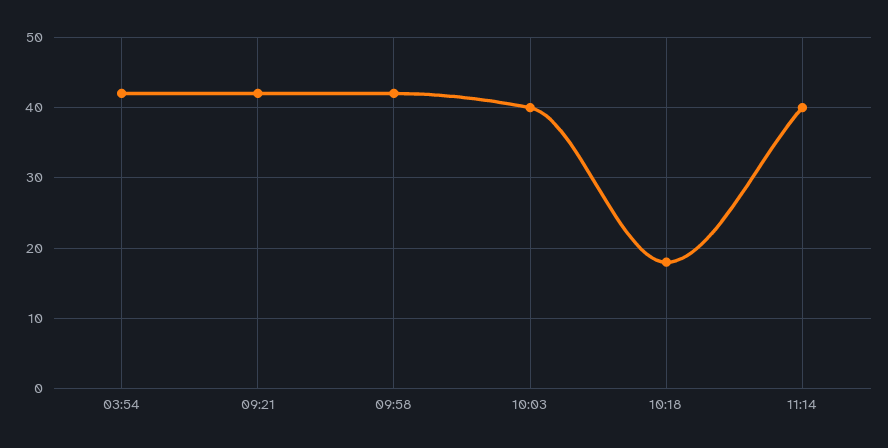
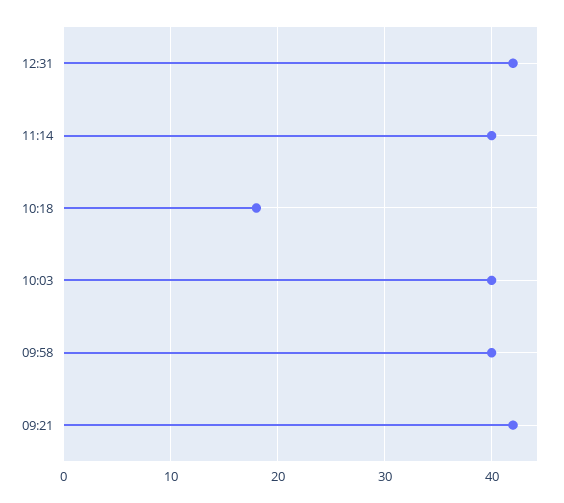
03:54: 42 -> none
09:58: 42 -> 40
12:31: none -> 42

